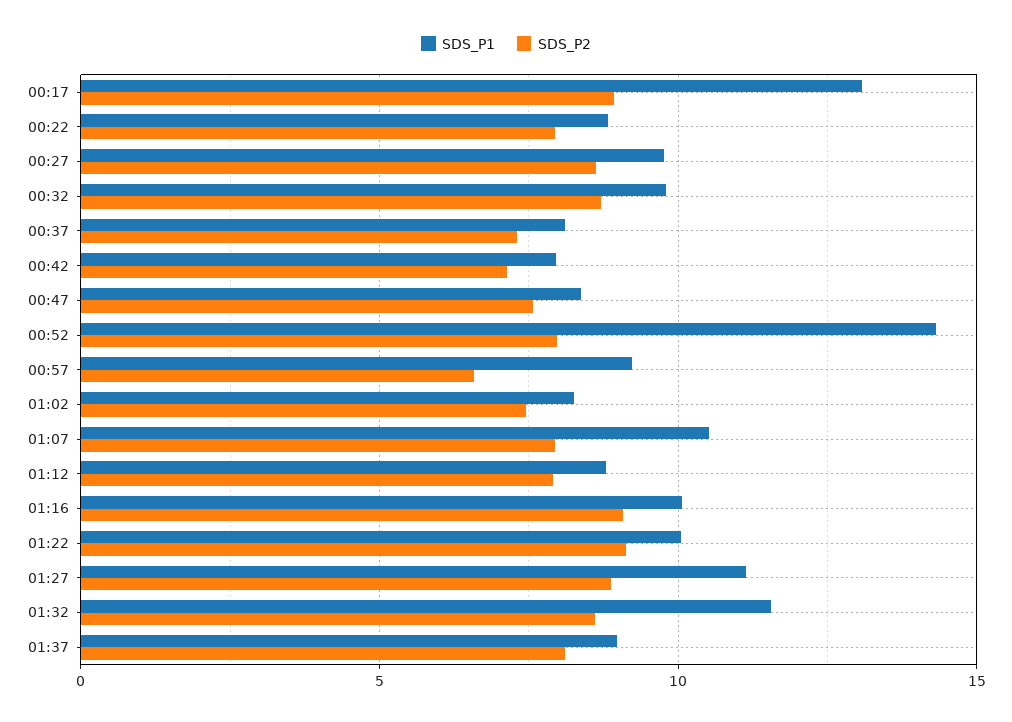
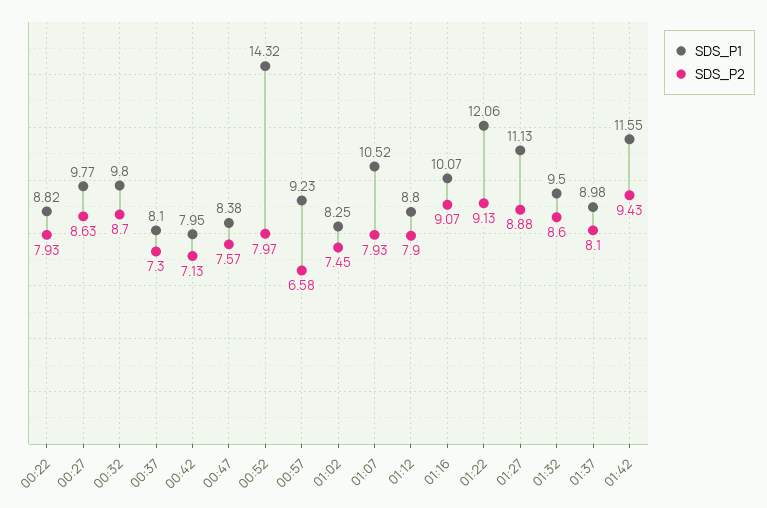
SDS_P1, 00:17: 13 -> none
SDS_P2, 00:17: 9 -> none
SDS_P1, 01:22: 10 -> 12.06
SDS_P1, 01:32: 11.5 -> 9.5
SDS_P1, 01:42: none -> 11.55
SDS_P2, 01:42: none -> 9.43

